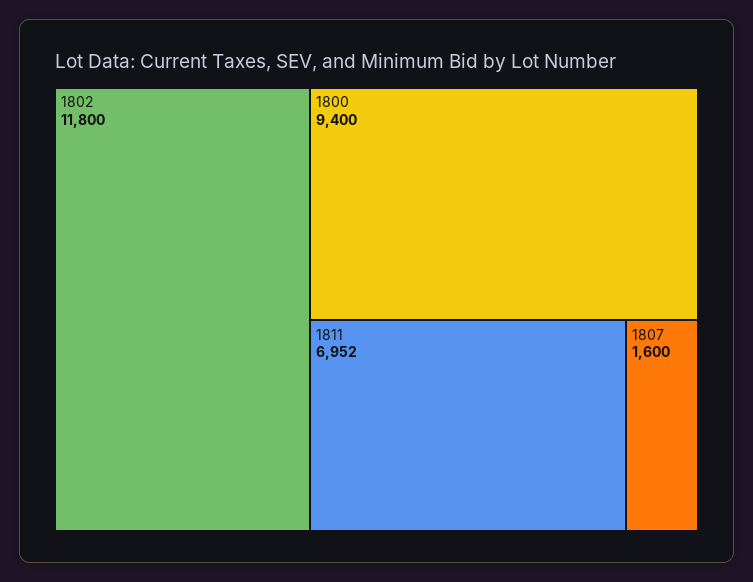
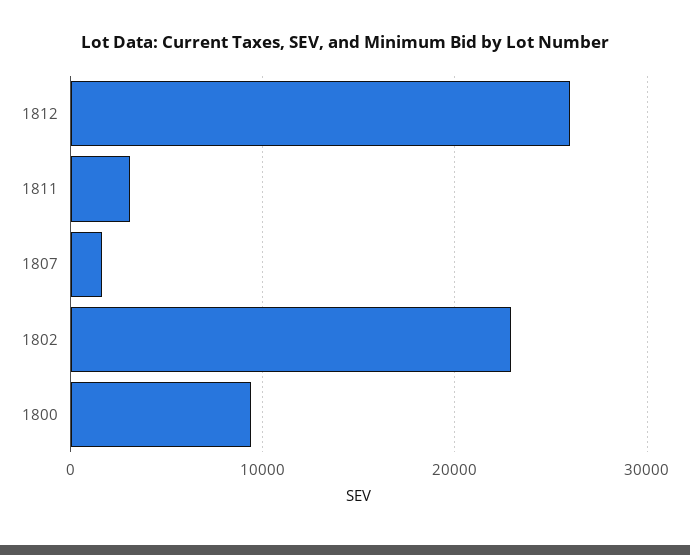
1802: 11800 -> 23000
1811: 6952 -> 3000
1812: none -> 26000

